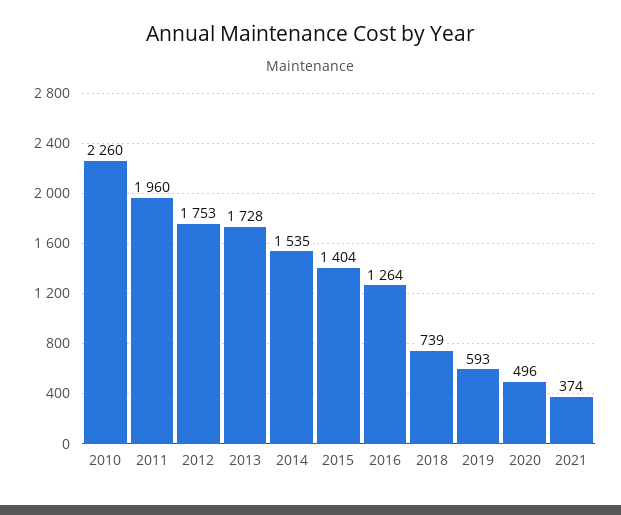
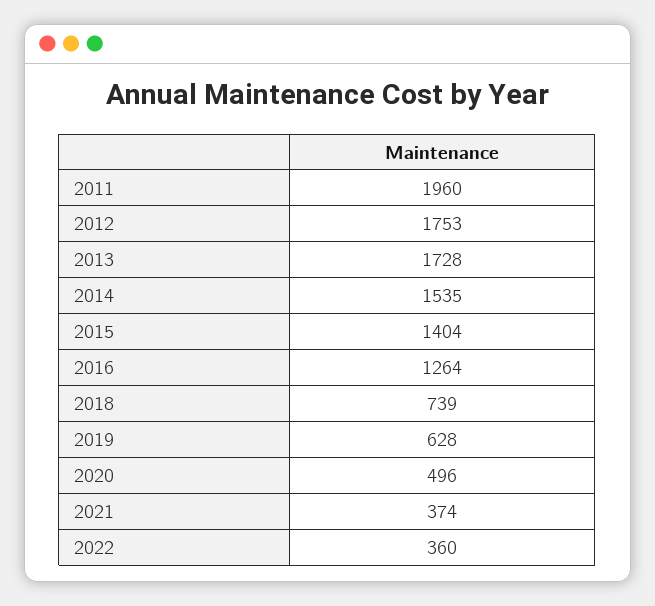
2010: 2260 -> none
2019: 593 -> 628
2022: none -> 360

